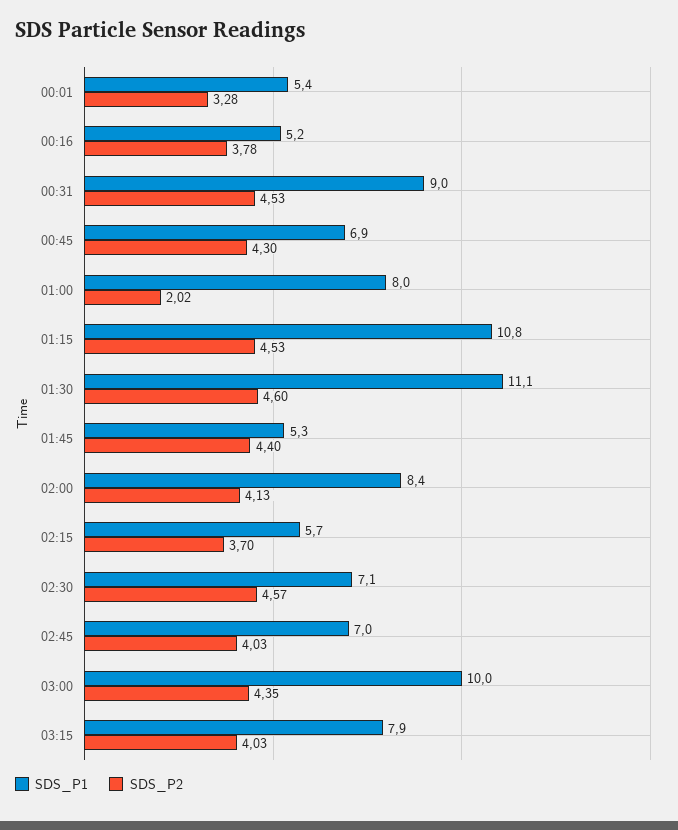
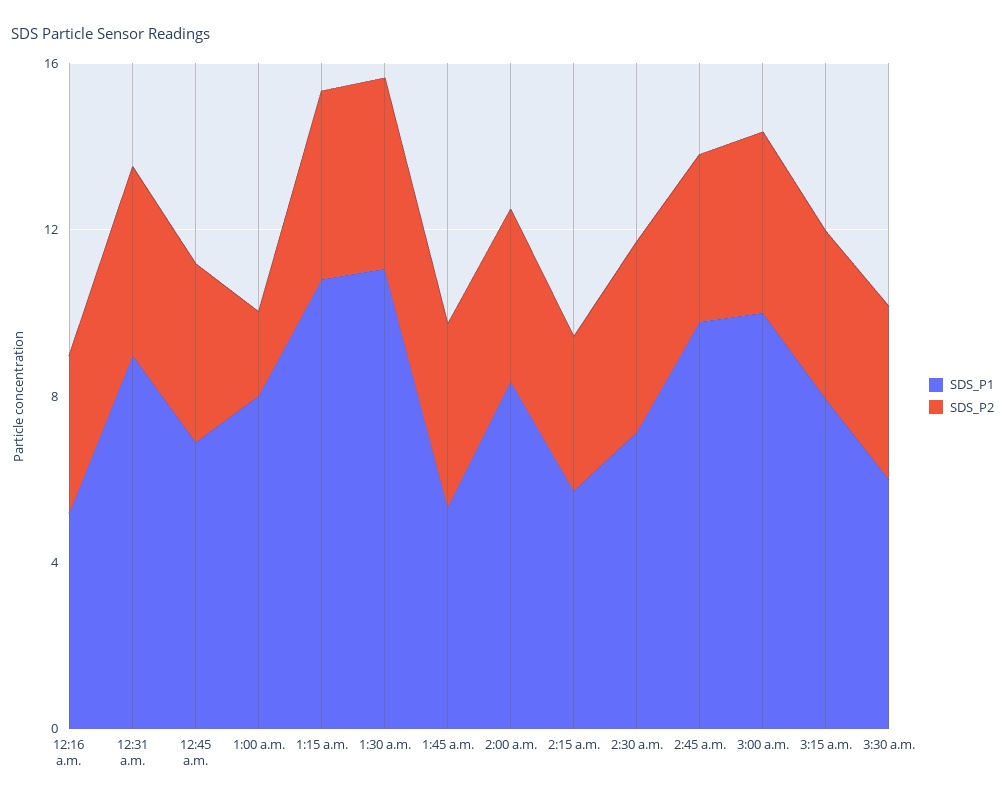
SDS_P1, 00:01: 5.4 -> none
SDS_P2, 00:01: 3.28 -> none
SDS_P1, 02:45: 7 -> 10
SDS_P1, 3:30 a.m.: none -> 6
SDS_P2, 3:30 a.m.: none -> 4

